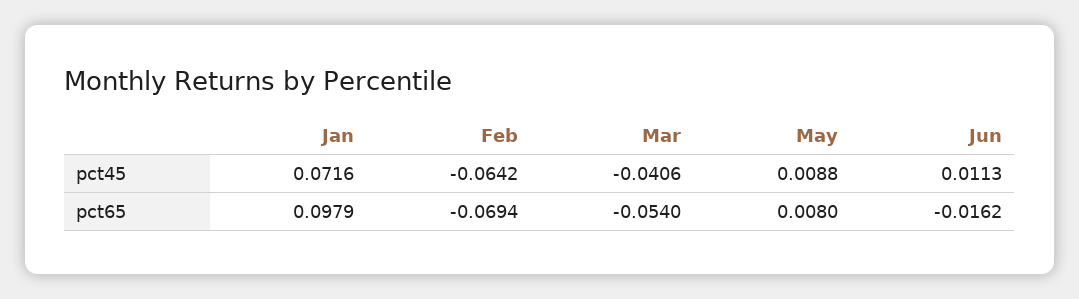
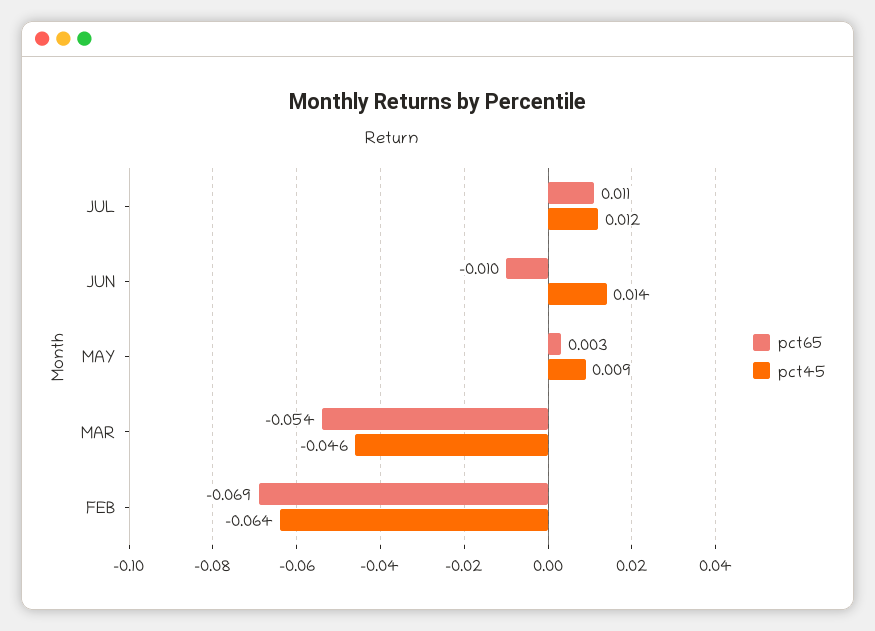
pct45, Jan: 0.0716 -> none
pct45, Mar: -0.0406 -> -0.046
pct45, Jun: 0.0113 -> 0.014
pct65, Jan: 0.0979 -> none
pct65, May: 0.008 -> 0.003
pct65, Jun: -0.0162 -> -0.01
pct65, JUL: none -> 0.011
pct45, JUL: none -> 0.012

